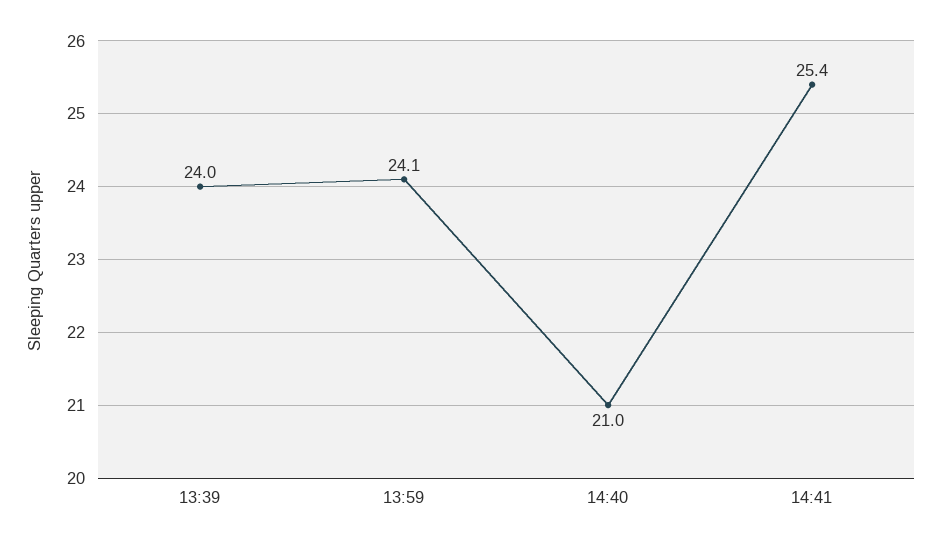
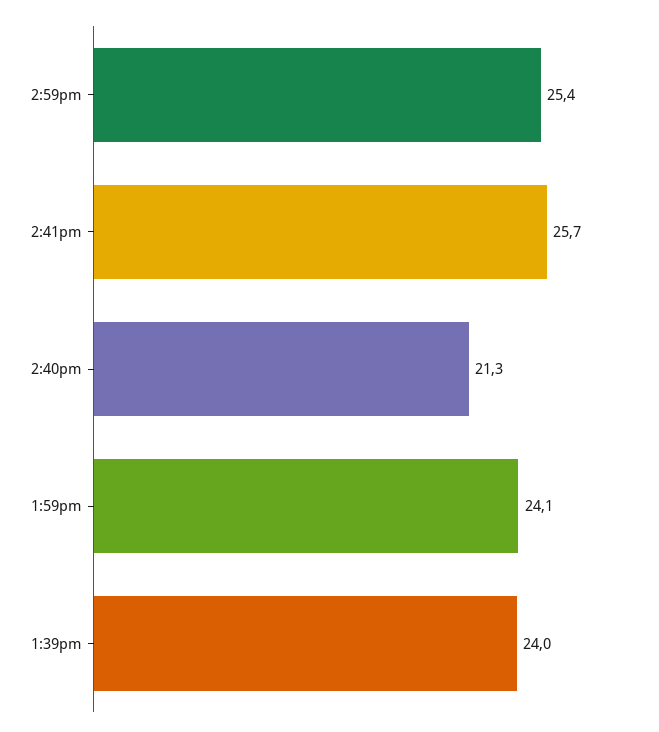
14:40: 21 -> 21.3
14:41: 25.4 -> 25.7
2:59pm: none -> 25.4

